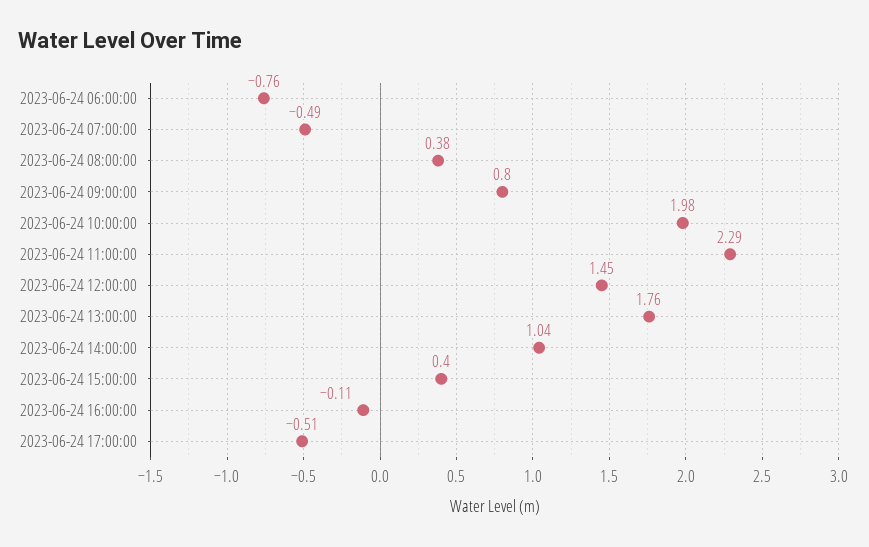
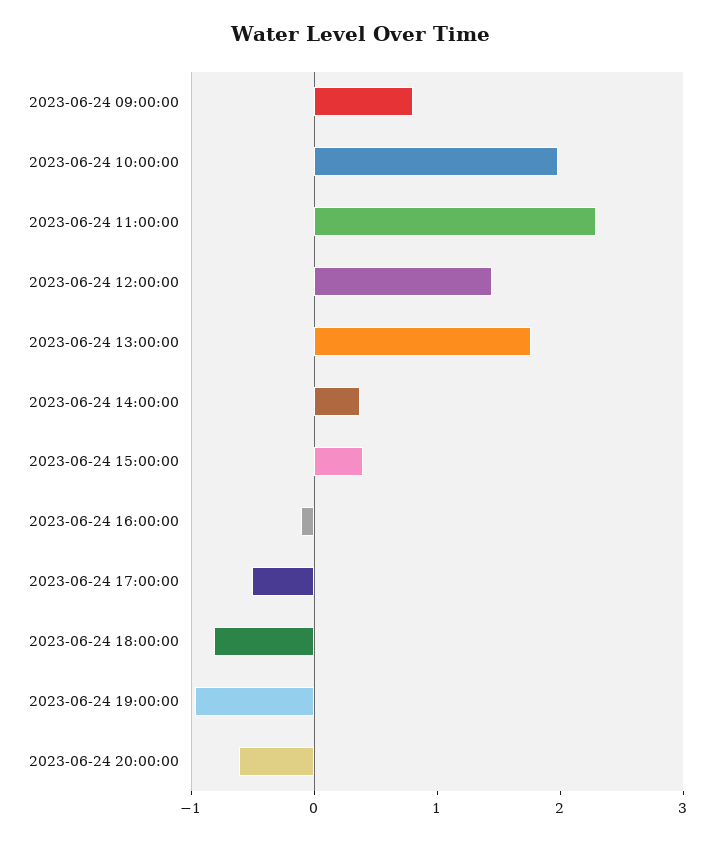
2023-06-24 06:00:00: -0.76 -> none
2023-06-24 07:00:00: -0.49 -> none
2023-06-24 08:00:00: 0.38 -> none
2023-06-24 14:00:00: 1.04 -> 0.4
2023-06-24 18:00:00: none -> -0.8
2023-06-24 19:00:00: none -> -1
2023-06-24 20:00:00: none -> -0.6

